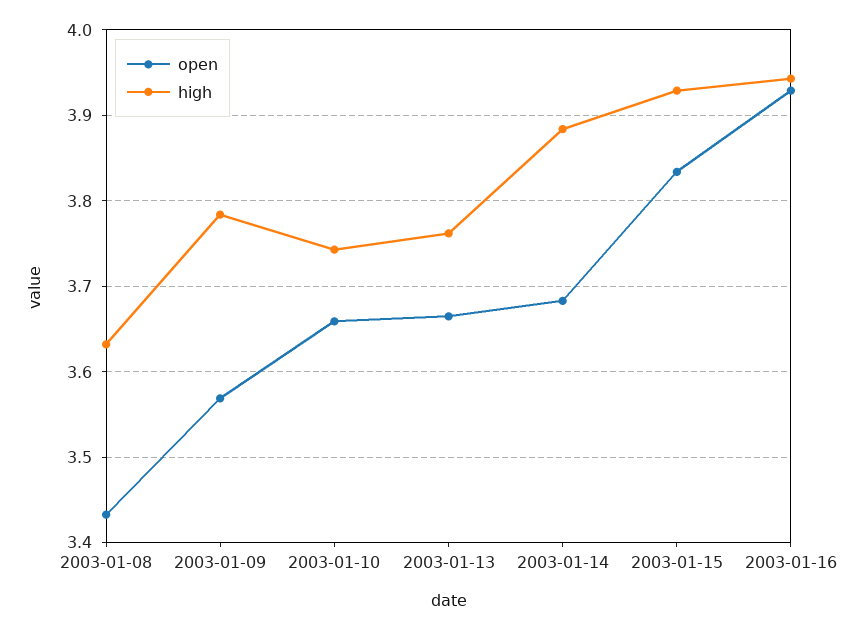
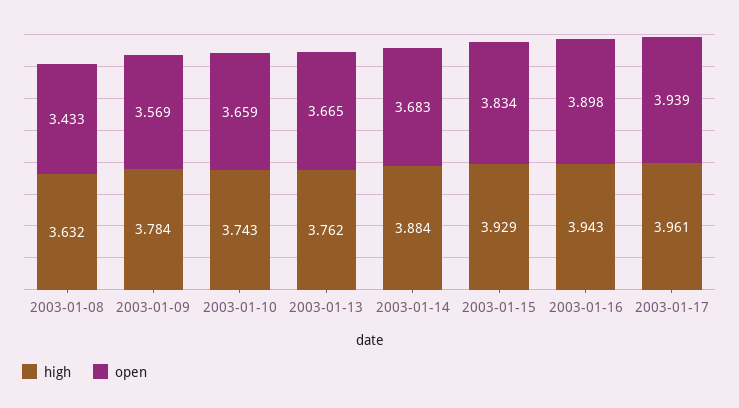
open, 2003-01-16: 3.93 -> 3.898
high, 2003-01-17: none -> 3.961
open, 2003-01-17: none -> 3.939

